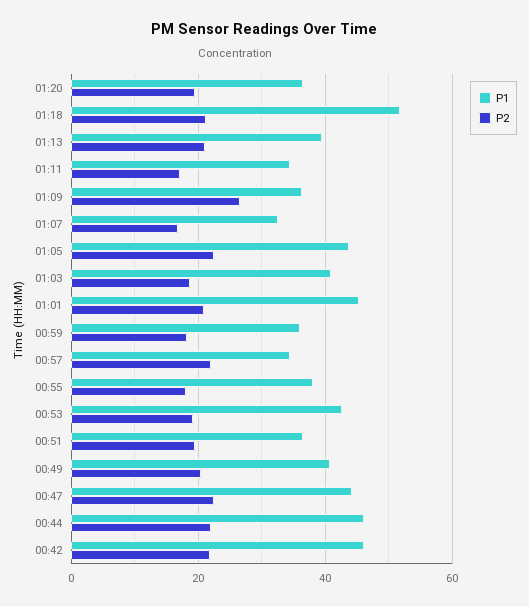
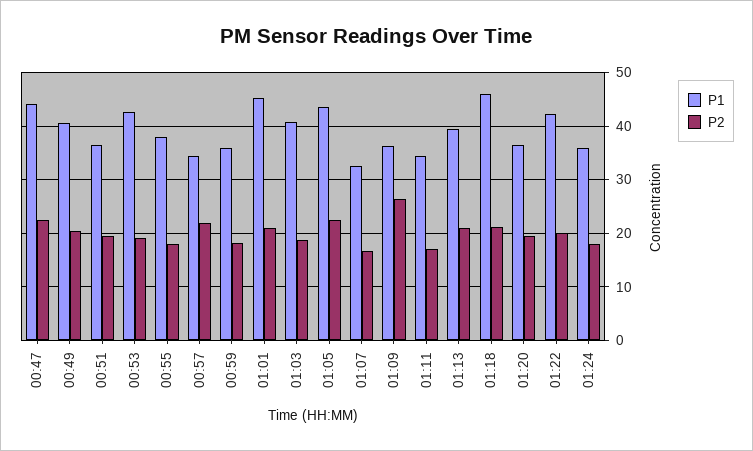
P1, 01:18: 52 -> 46
P1, 00:44: 46 -> none
P2, 00:44: 22 -> none
P1, 00:42: 46 -> none
P2, 00:42: 22 -> none
P1, 01:22: none -> 42
P2, 01:22: none -> 20
P1, 01:24: none -> 36
P2, 01:24: none -> 18

